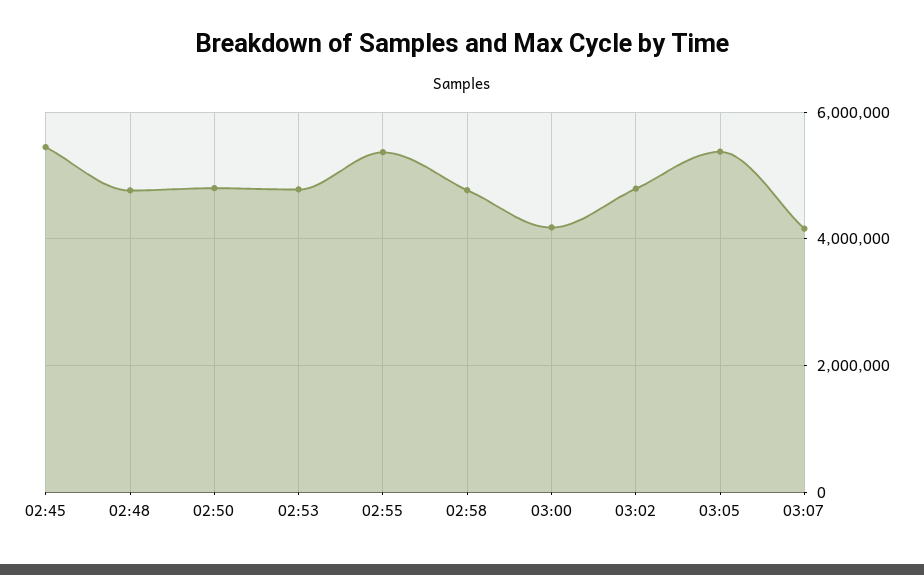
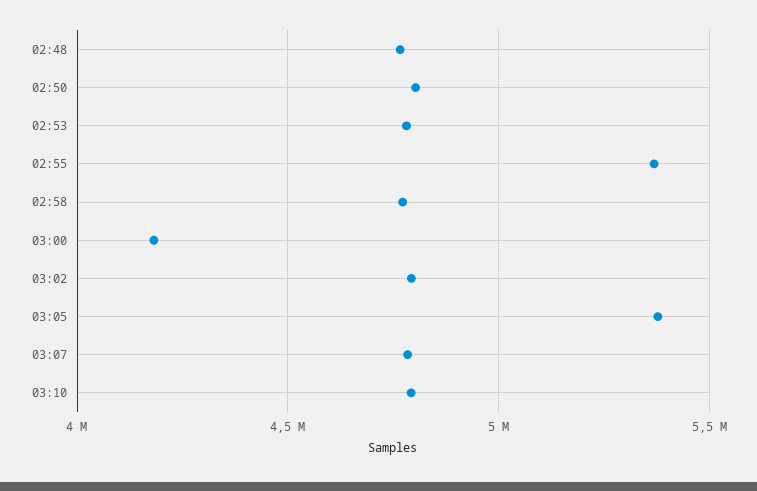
02:45: 5400000 -> none
03:07: 4200000 -> 4800000
03:10: none -> 4800000

